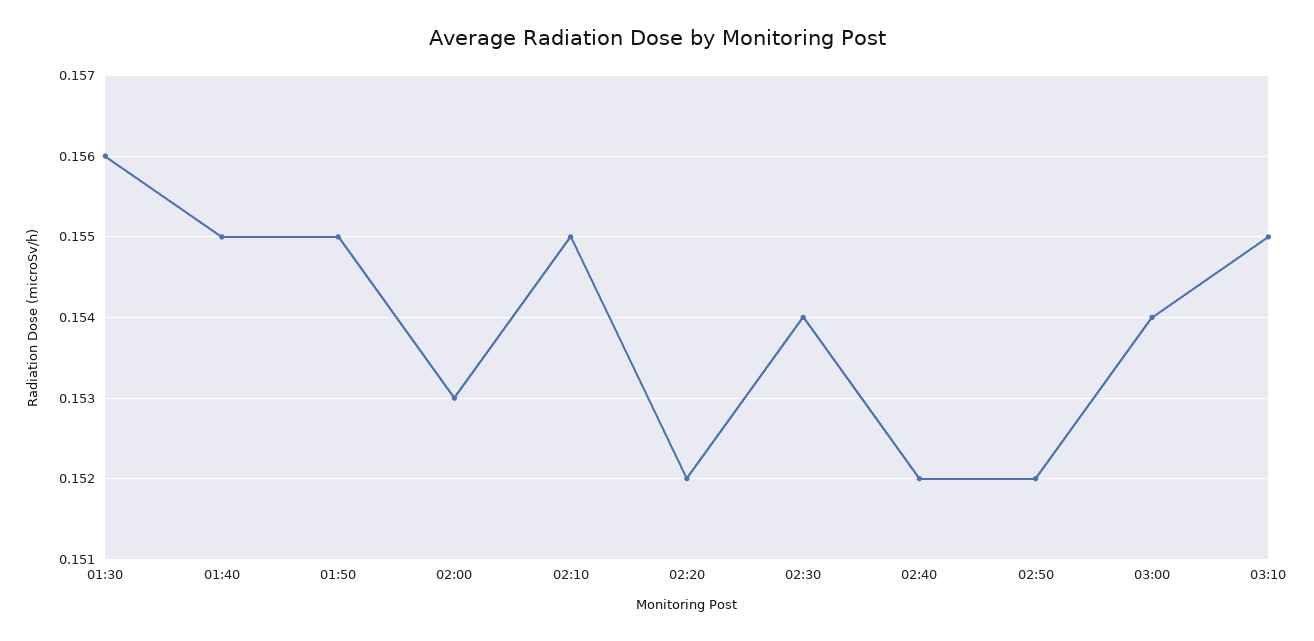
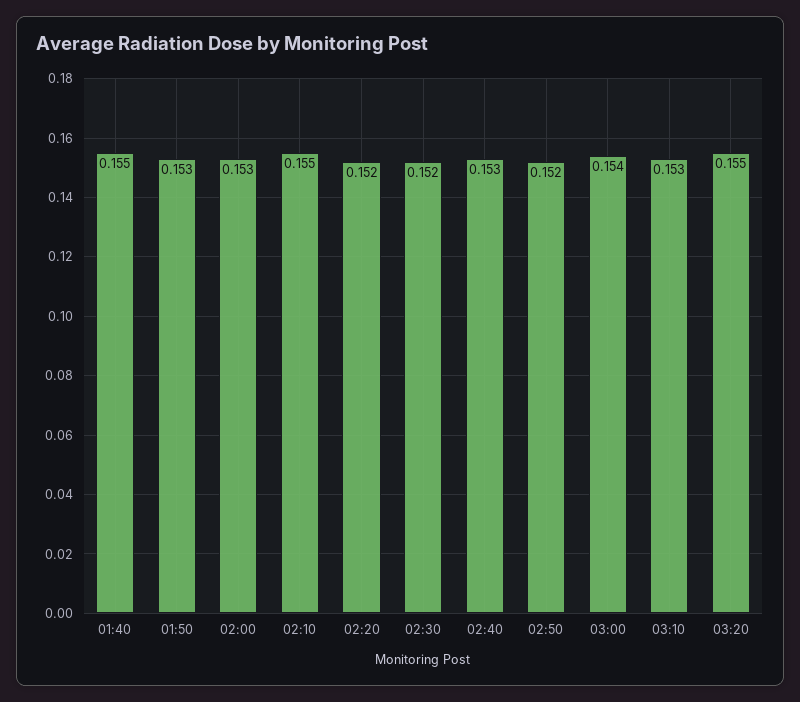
01:30: 0.156 -> none
01:50: 0.155 -> 0.153
02:30: 0.154 -> 0.152
02:40: 0.152 -> 0.153
03:10: 0.155 -> 0.153
03:20: none -> 0.155

